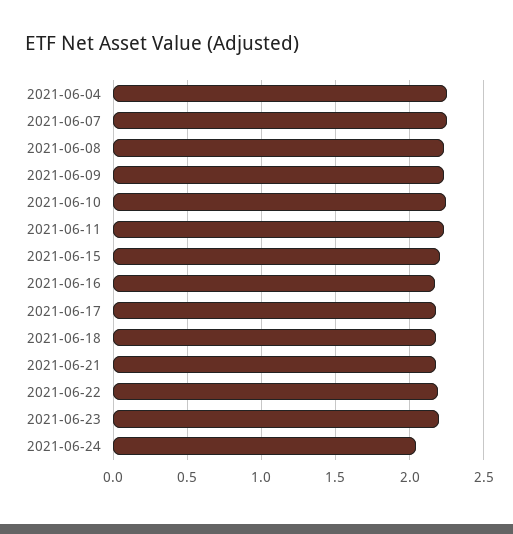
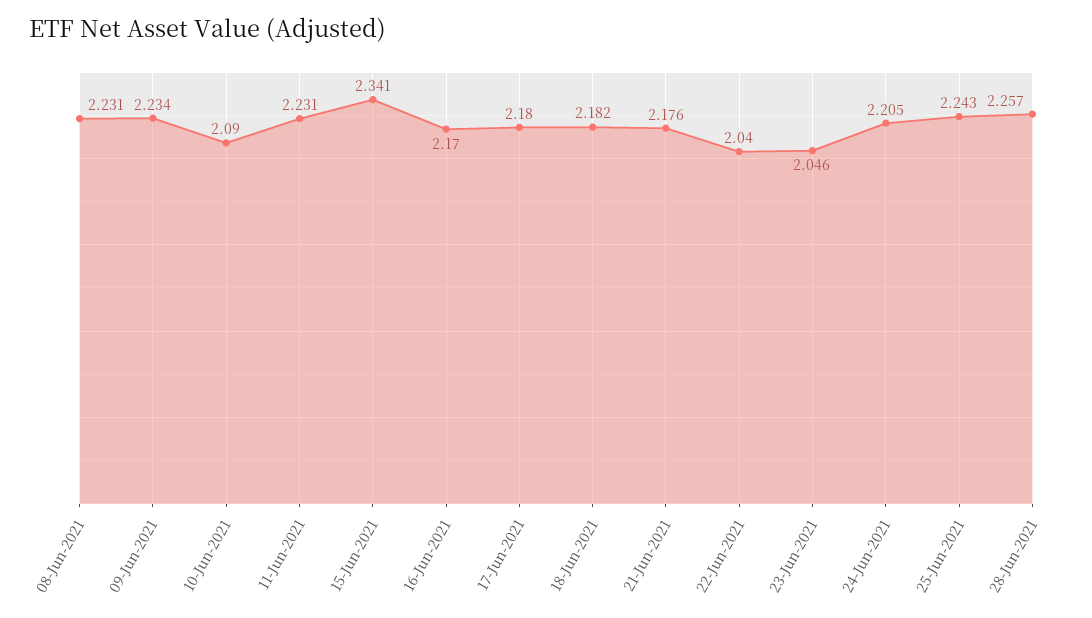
2021-06-04: 2.25 -> none
2021-06-07: 2.25 -> none
2021-06-10: 2.25 -> 2.09
2021-06-15: 2.2 -> 2.341
2021-06-22: 2.2 -> 2.04
2021-06-23: 2.2 -> 2.046
2021-06-24: 2.05 -> 2.205
25-Jun-2021: none -> 2.243
28-Jun-2021: none -> 2.257

